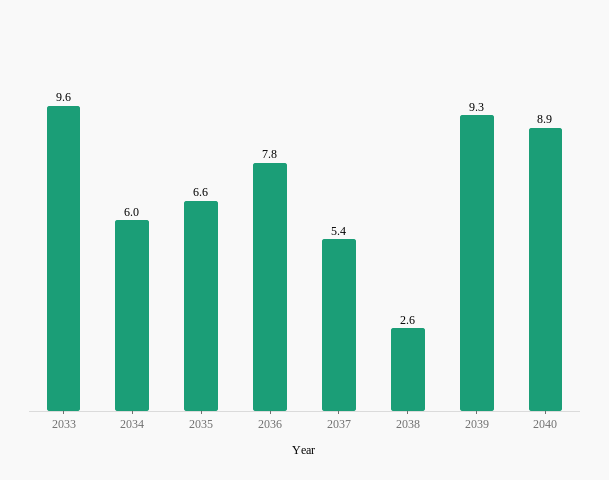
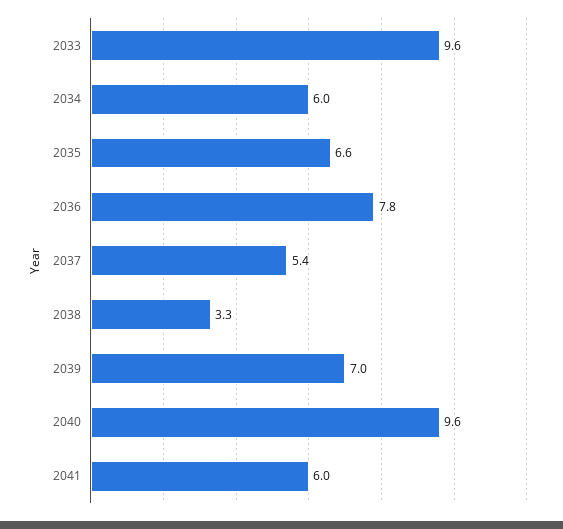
2038: 2.6 -> 3.3
2039: 9.3 -> 7
2040: 8.9 -> 9.6
2041: none -> 6

